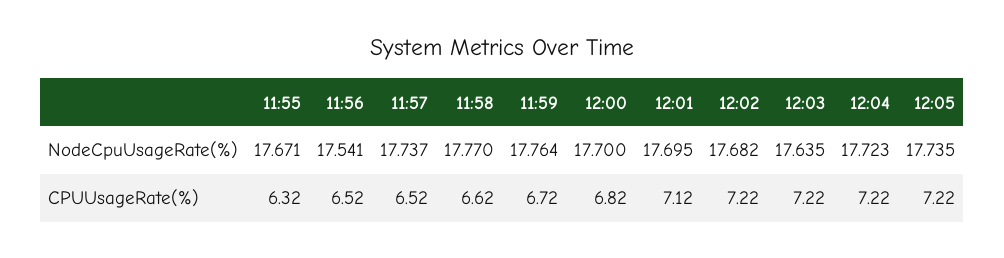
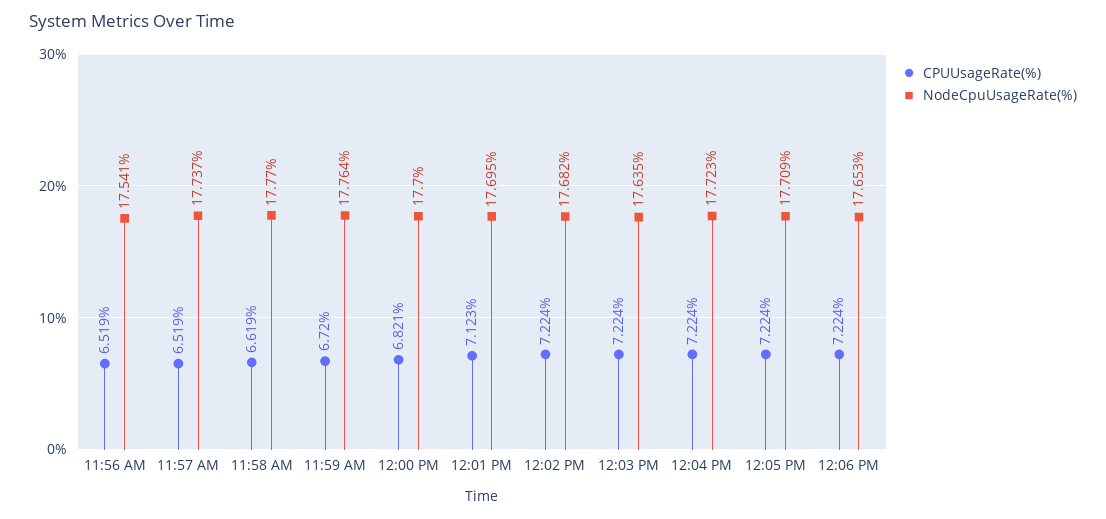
NodeCpuUsageRate(%), 11:55: 17.671 -> none
NodeCpuUsageRate(%), 12:05: 17.735 -> 17.709
CPUUsageRate(%), 11:55: 6.32 -> none
CPUUsageRate(%), 12:06 PM: none -> 7.224
NodeCpuUsageRate(%), 12:06 PM: none -> 17.653

